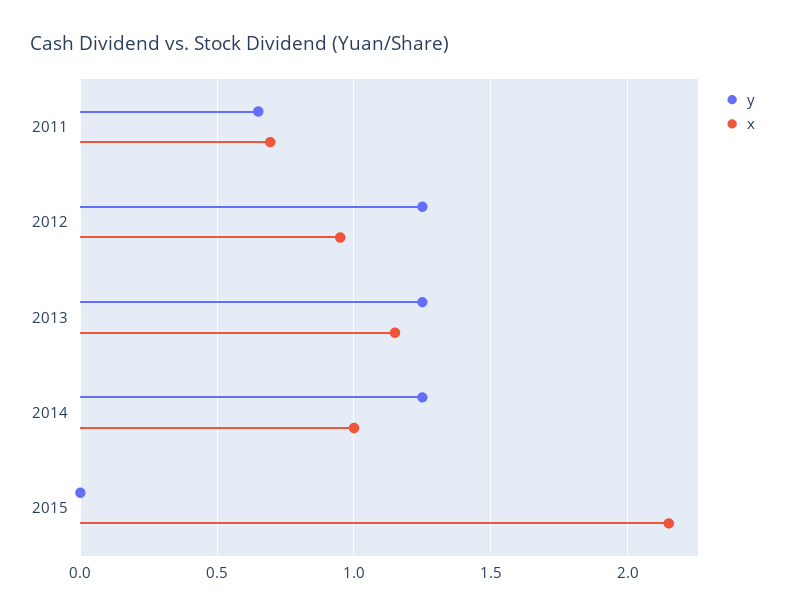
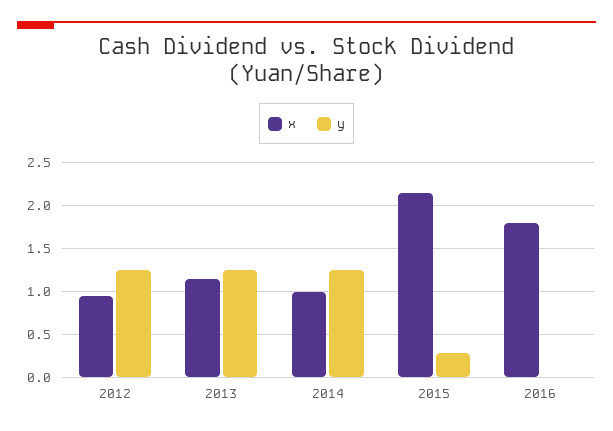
y, 2011: 0.65 -> none
x, 2011: 0.7 -> none
y, 2015: 0 -> 0.3
x, 2016: none -> 1.8
y, 2016: none -> 0

